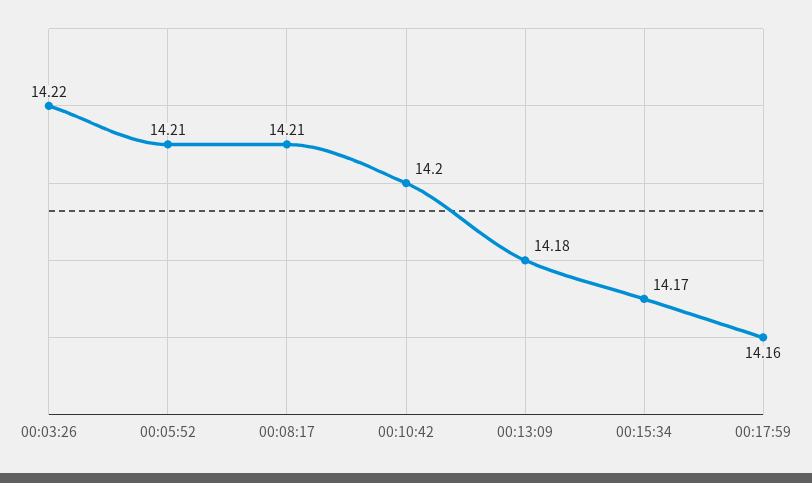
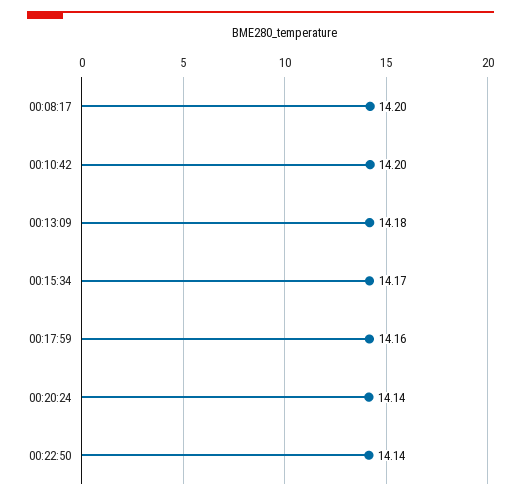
00:03:26: 14.22 -> none
00:05:52: 14.21 -> none
00:08:17: 14.21 -> 14.2
00:20:24: none -> 14.14
00:22:50: none -> 14.14

